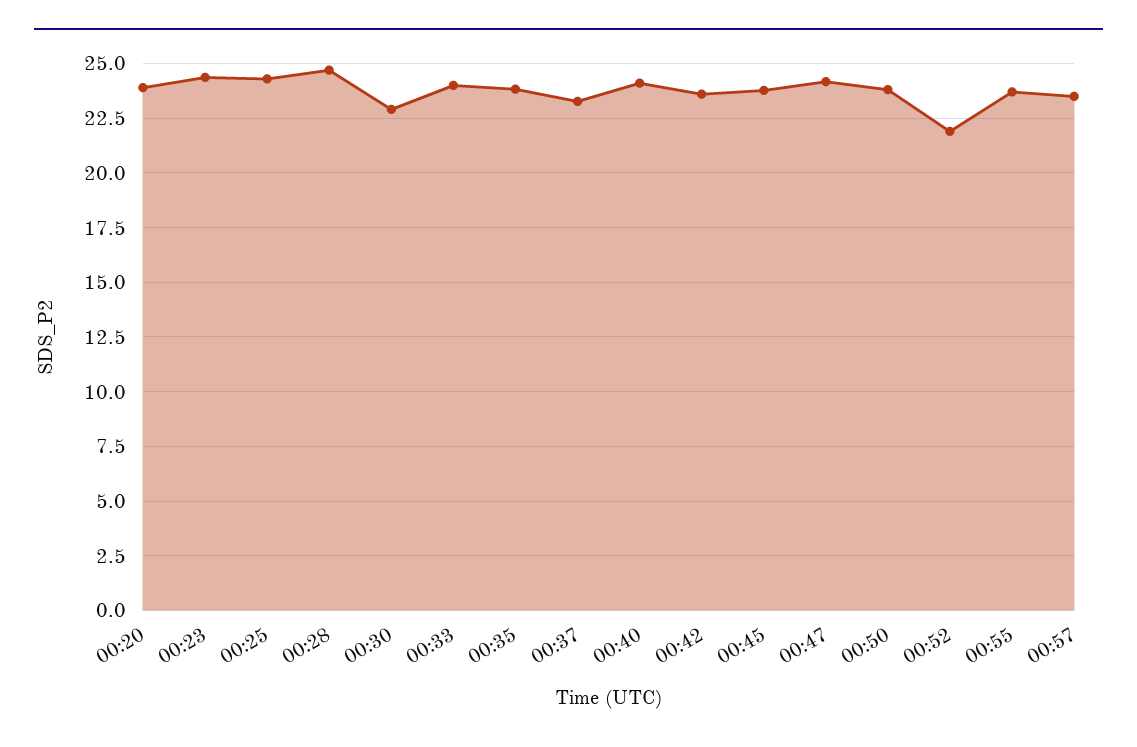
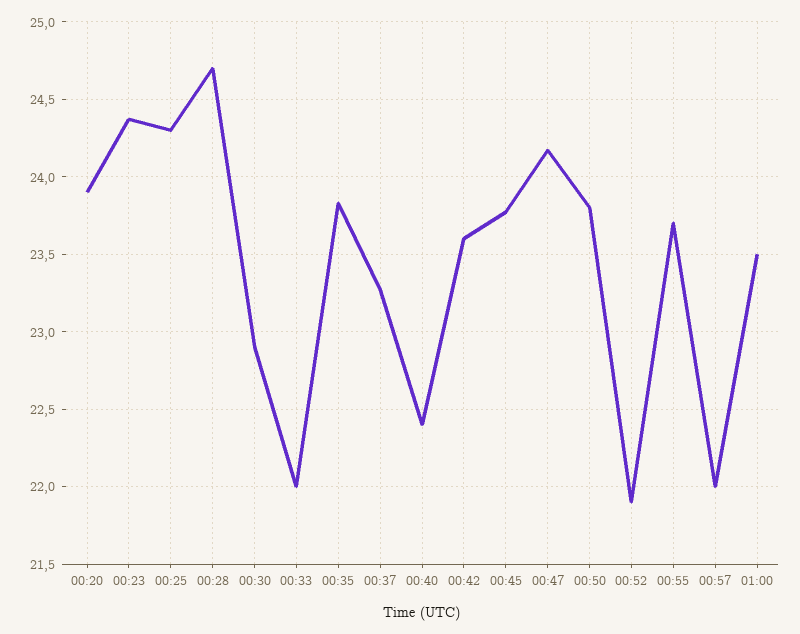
00:33: 24 -> 22
00:40: 24 -> 22.4
00:57: 23.5 -> 22
01:00: none -> 23.5

